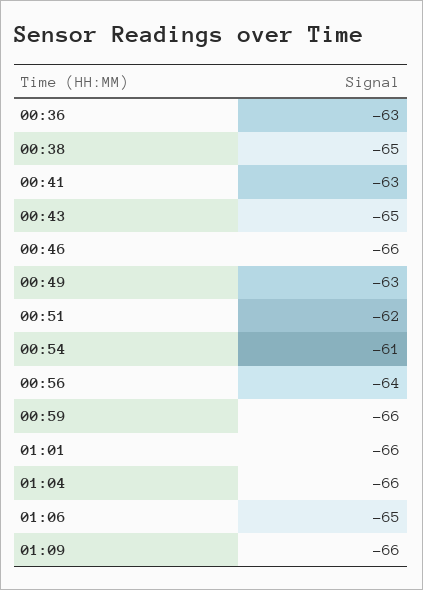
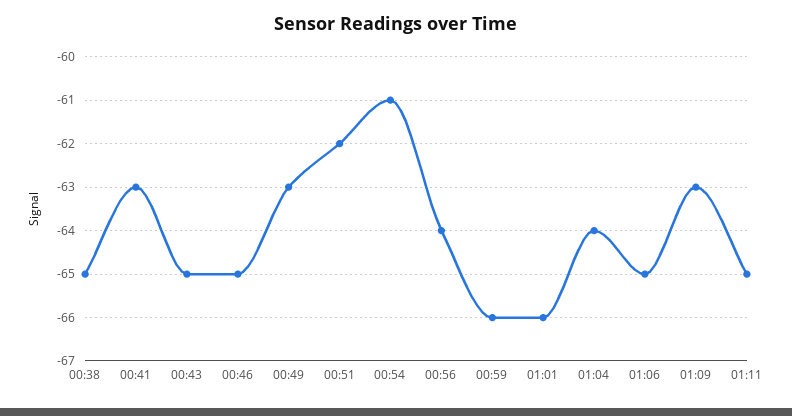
00:36: -63 -> none
00:46: -66 -> -65
01:04: -66 -> -64
01:09: -66 -> -63
01:11: none -> -65

